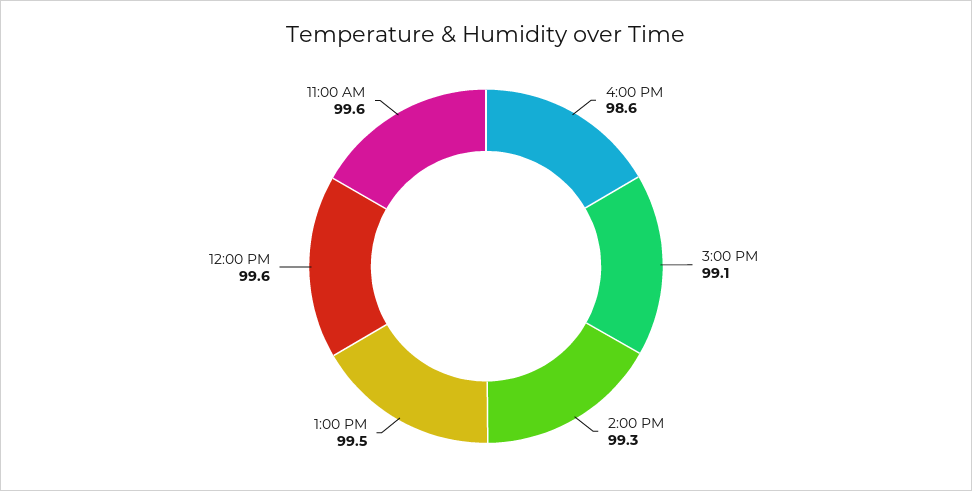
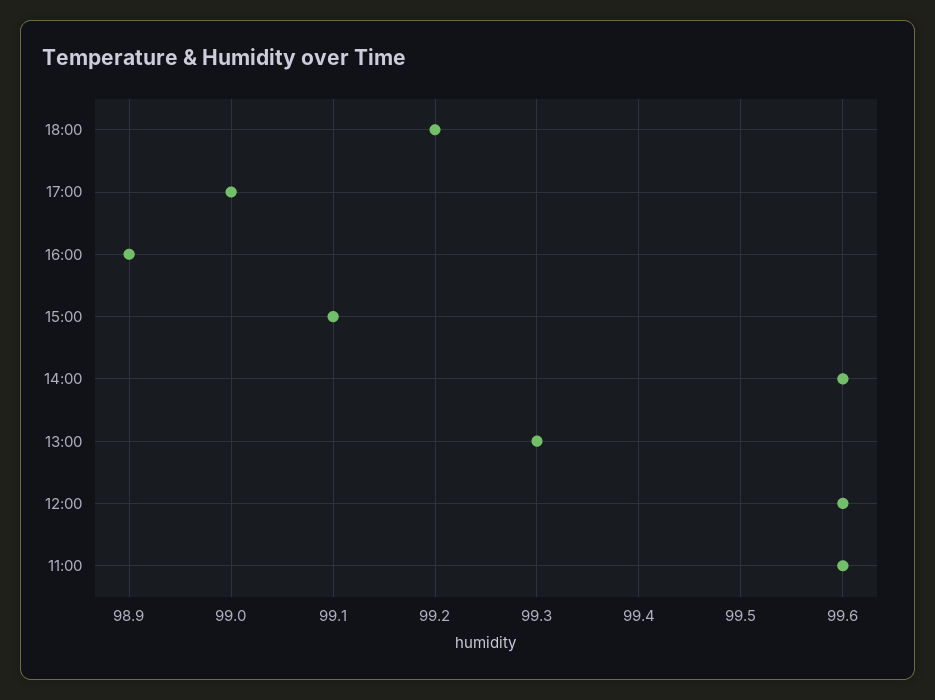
4:00 PM: 98.6 -> 98.9
2:00 PM: 99.3 -> 99.6
1:00 PM: 99.5 -> 99.3
18:00: none -> 99.2
17:00: none -> 99

